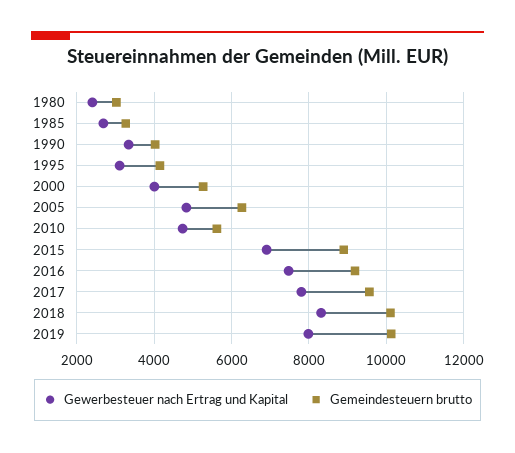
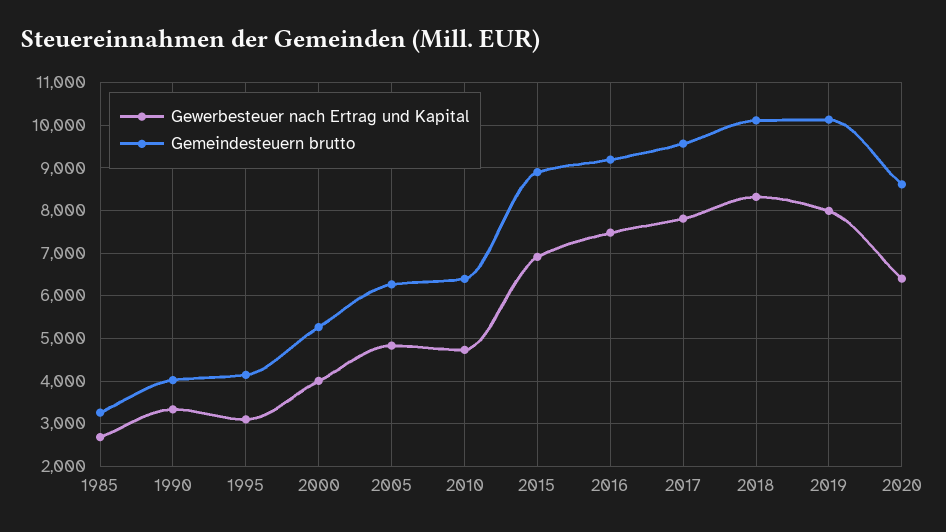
Gewerbesteuer nach Ertrag und Kapital, 1980: 2400 -> none
Gemeindesteuern brutto, 1980: 3000 -> none
Gemeindesteuern brutto, 2010: 5600 -> 6400
Gewerbesteuer nach Ertrag und Kapital, 2020: none -> 6400
Gemeindesteuern brutto, 2020: none -> 8600

